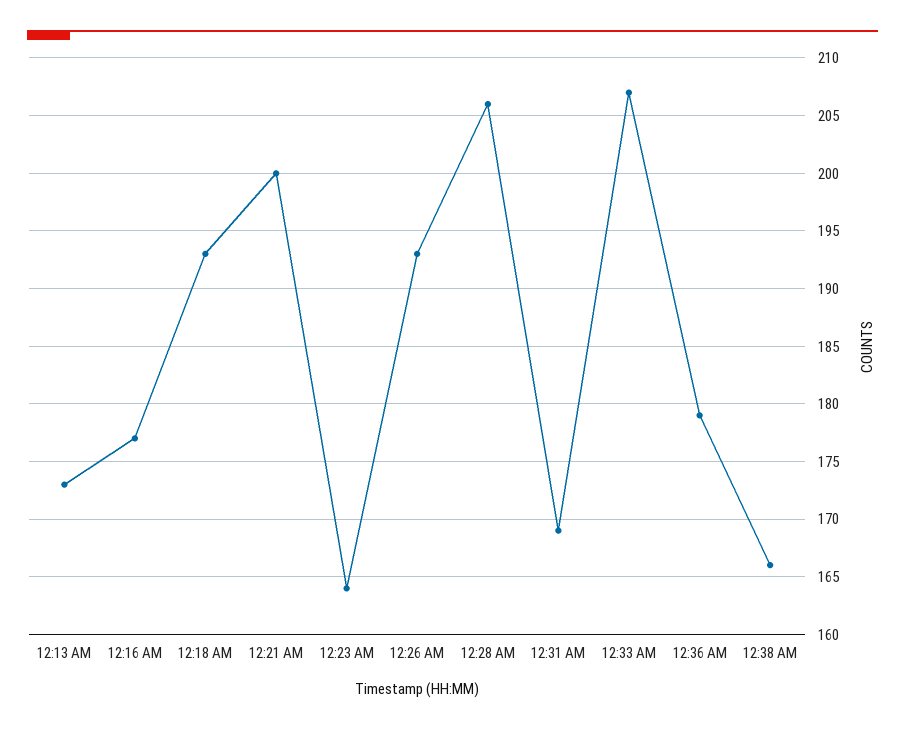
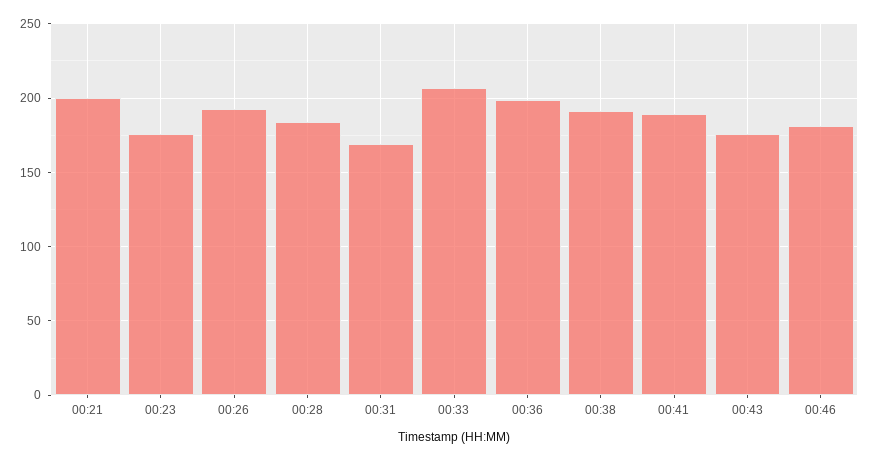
12:13 AM: 173 -> none
12:16 AM: 177 -> none
12:18 AM: 193 -> none
12:23 AM: 164 -> 175
12:28 AM: 206 -> 185
12:36 AM: 179 -> 200
12:38 AM: 166 -> 190
00:41: none -> 190
00:43: none -> 175
00:46: none -> 180

